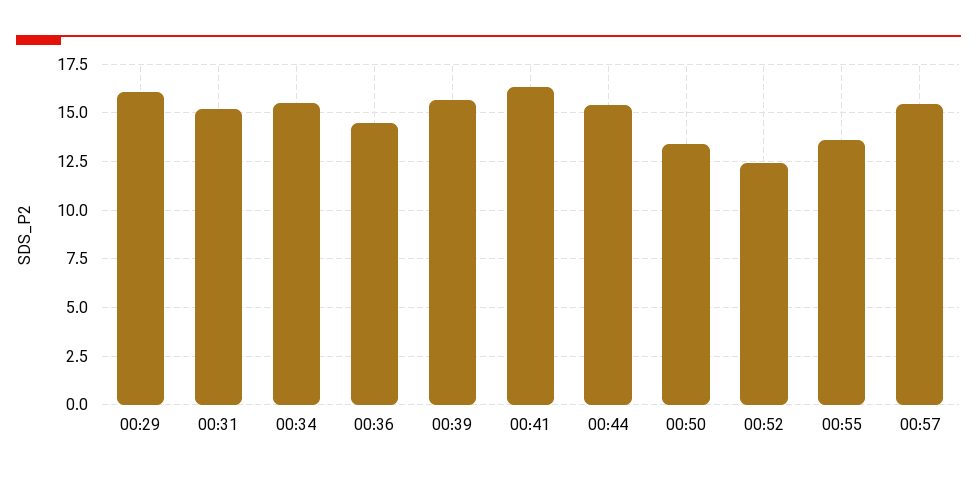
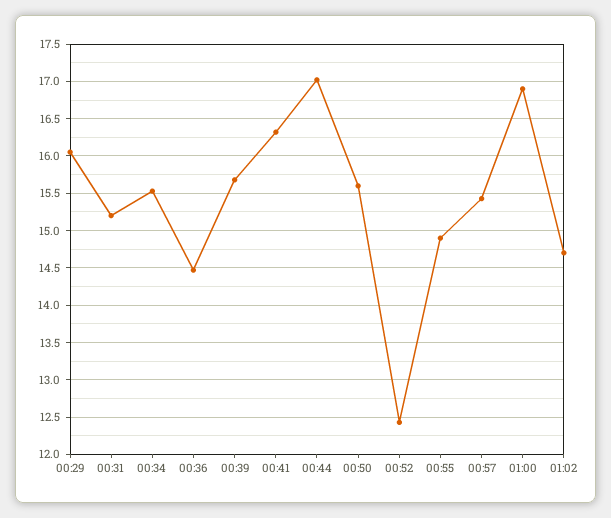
00:44: 15.5 -> 17
00:50: 13.5 -> 15.6
00:55: 13.5 -> 14.9
01:00: none -> 16.9
01:02: none -> 14.7

